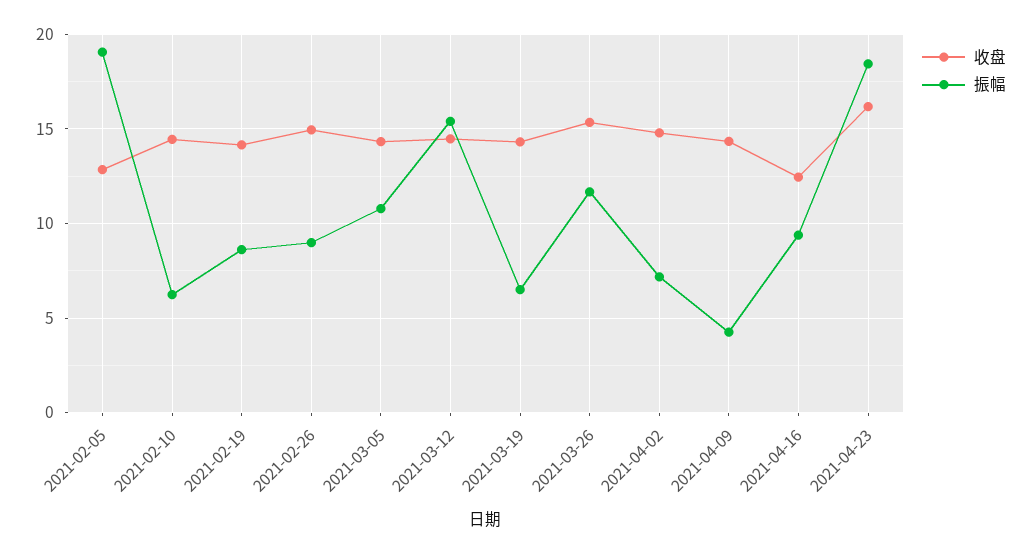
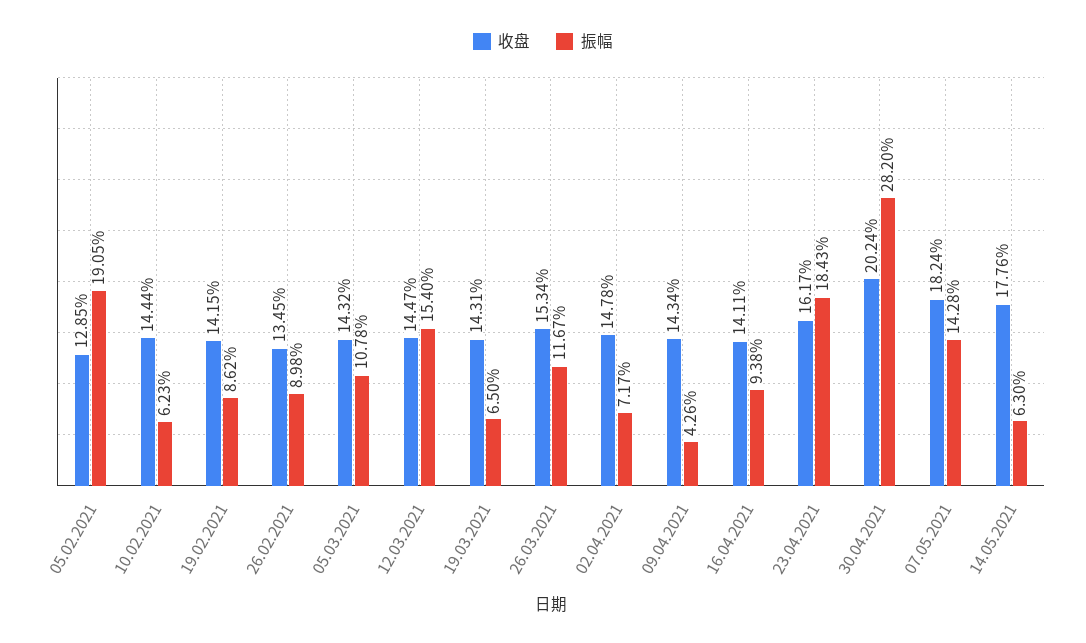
收盘, 2021-02-26: 15 -> 13.45
收盘, 2021-04-16: 12.5 -> 14.11
收盘, 30.04.2021: none -> 20.24
振幅, 30.04.2021: none -> 28.2
收盘, 07.05.2021: none -> 18.24
振幅, 07.05.2021: none -> 14.28
收盘, 14.05.2021: none -> 17.76
振幅, 14.05.2021: none -> 6.3

